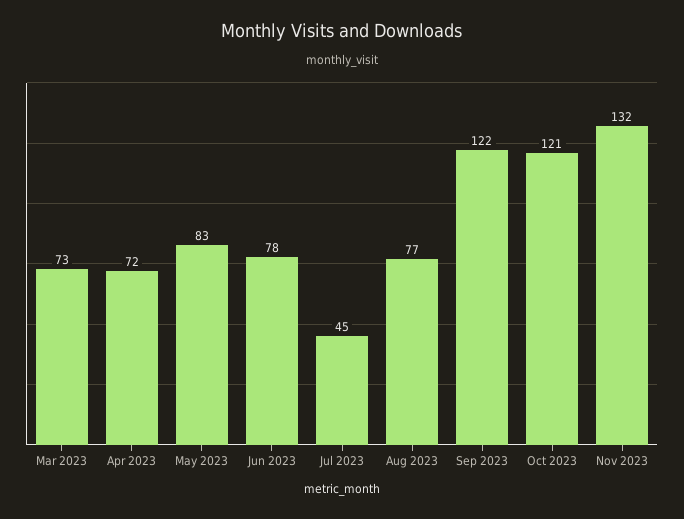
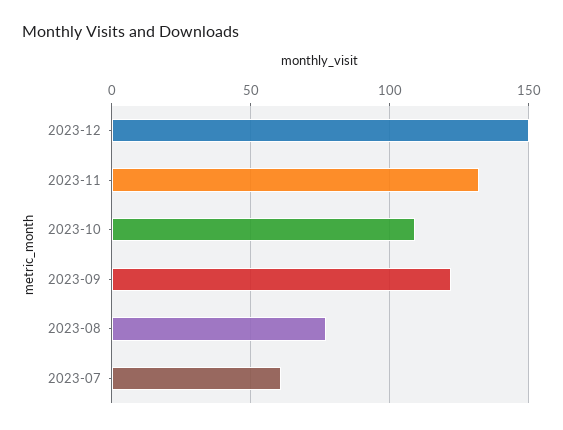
Mar 2023: 73 -> none
Apr 2023: 72 -> none
May 2023: 83 -> none
Jun 2023: 78 -> none
Jul 2023: 45 -> 60
Oct 2023: 121 -> 110
2023-12: none -> 150

